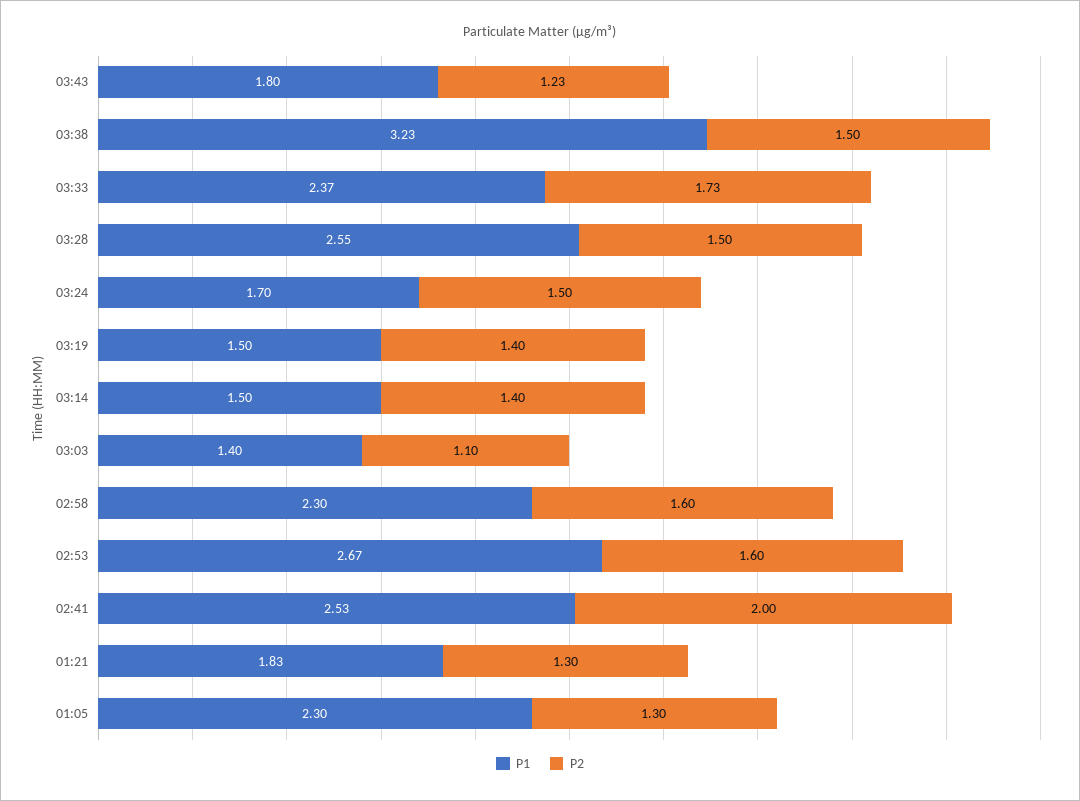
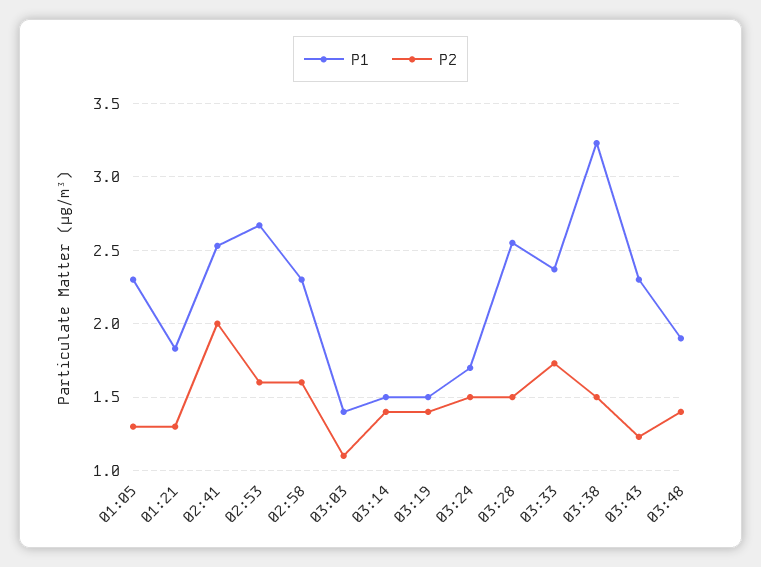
P1, 03:43: 1.8 -> 2.3
P1, 03:48: none -> 1.9
P2, 03:48: none -> 1.4

